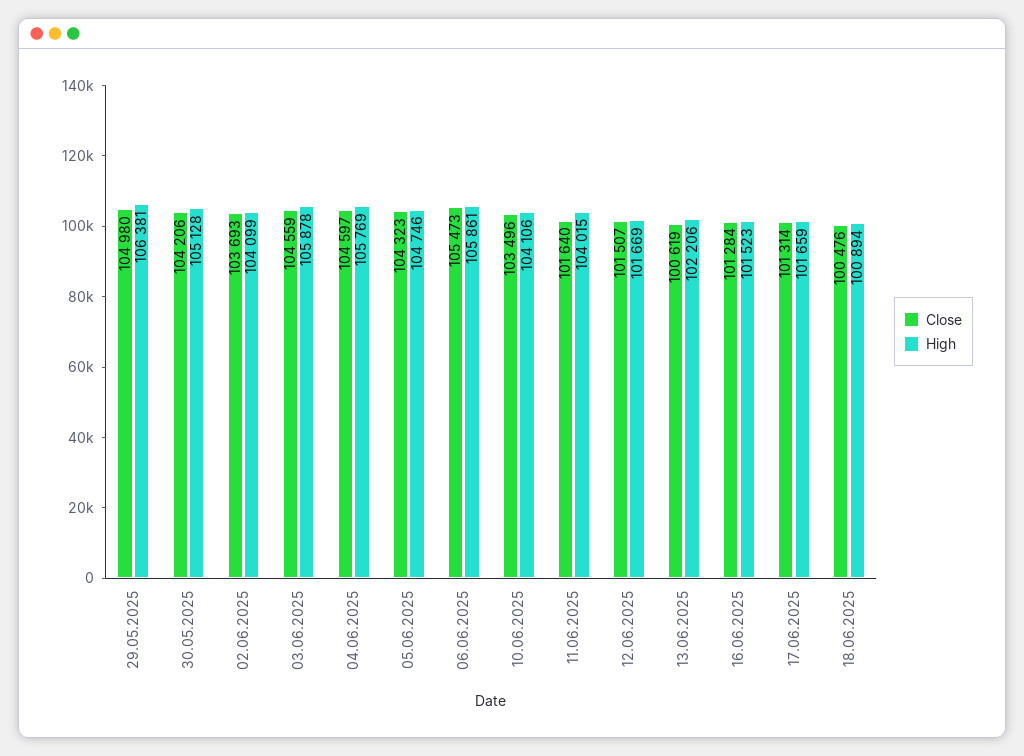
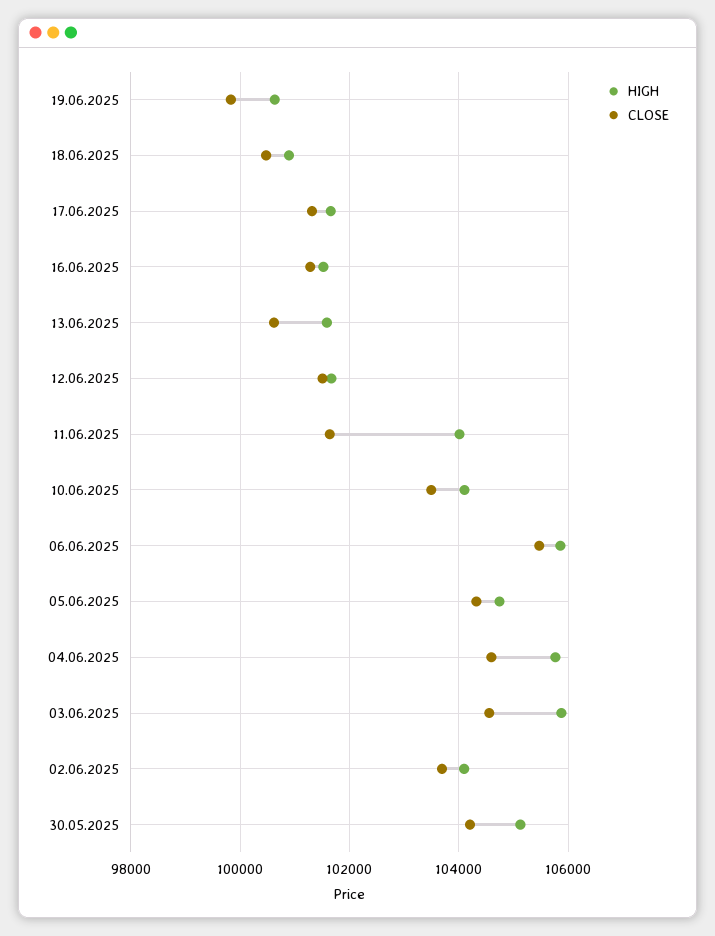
Close, 29.05.2025: 104980 -> none
High, 29.05.2025: 106381 -> none
High, 13.06.2025: 102206 -> 101600
High, 19.06.2025: none -> 100600
Close, 19.06.2025: none -> 99800

